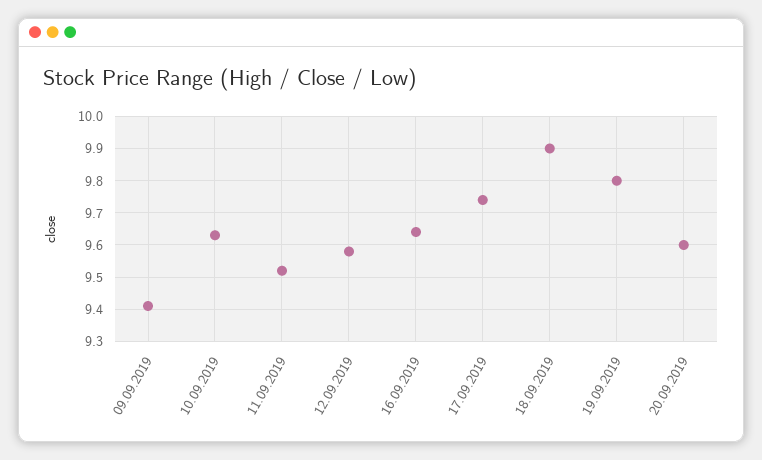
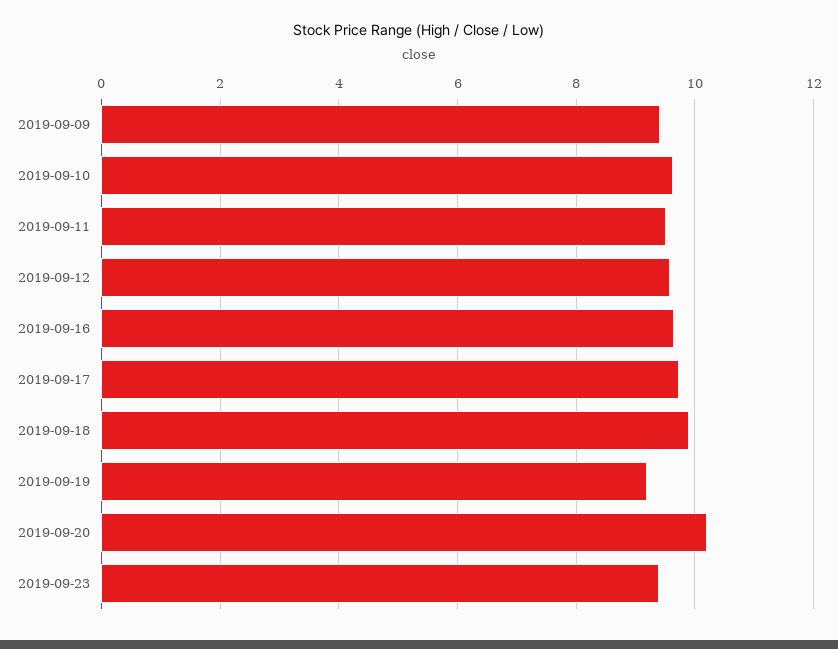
19.09.2019: 9.8 -> 9.2
20.09.2019: 9.6 -> 10.2
2019-09-23: none -> 9.4

